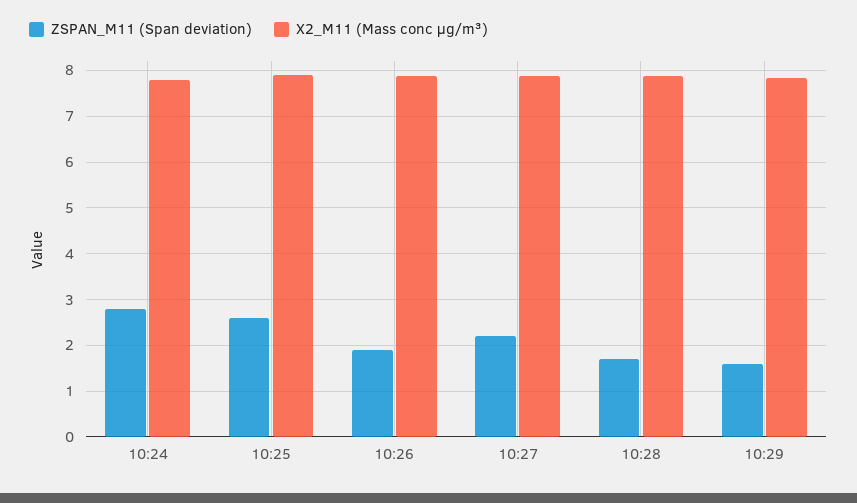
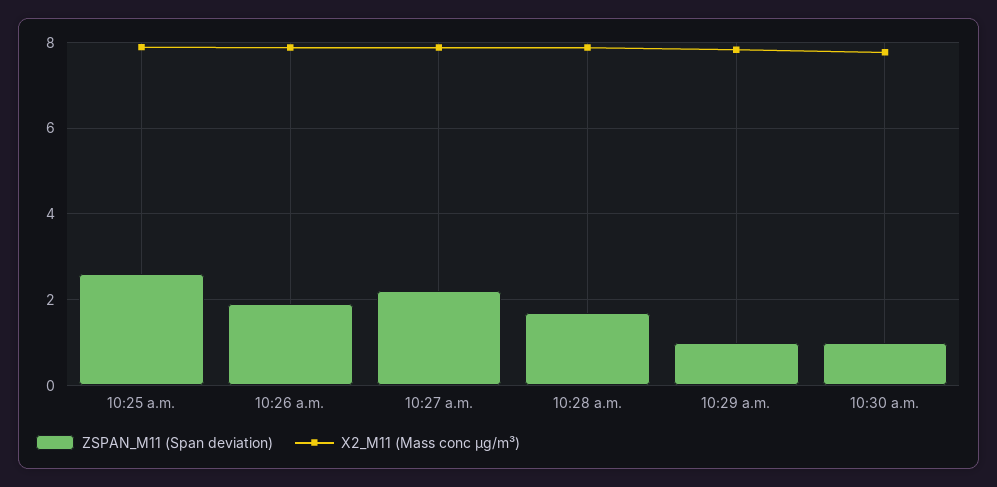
ZSPAN_M11 (Span deviation), 10:24: 2.8 -> none
X2_M11 (Mass conc μg/m³), 10:24: 7.8 -> none
ZSPAN_M11 (Span deviation), 10:29: 1.6 -> 1
ZSPAN_M11 (Span deviation), 10:30 a.m.: none -> 1
X2_M11 (Mass conc μg/m³), 10:30 a.m.: none -> 7.8

